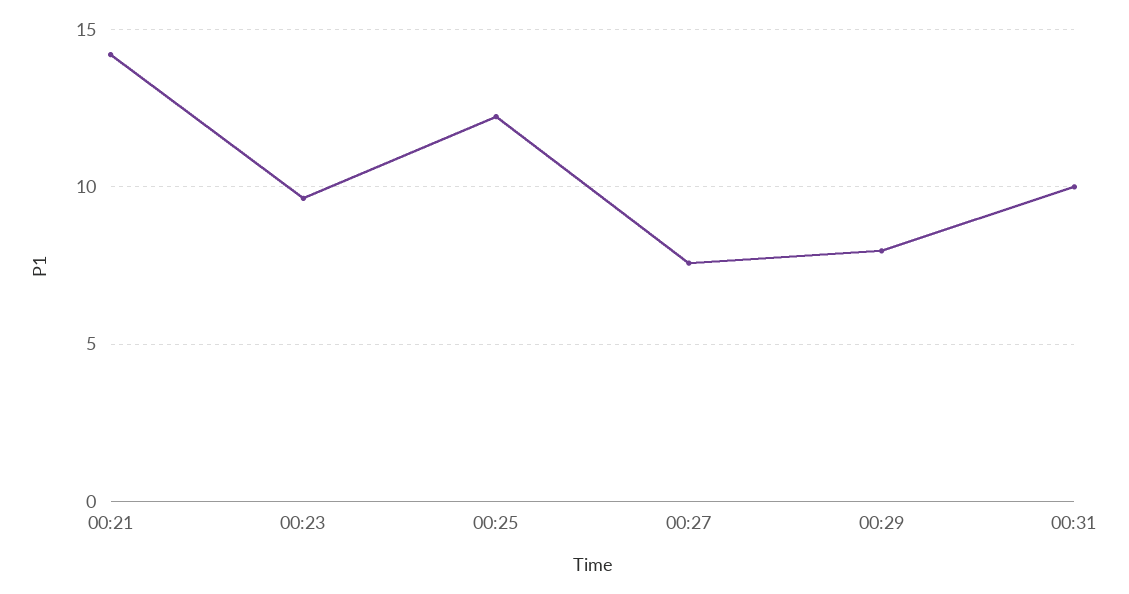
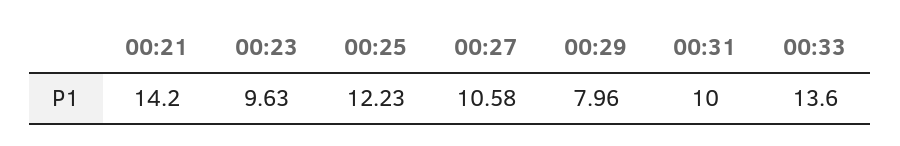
00:27: 7.5 -> 10.58
00:33: none -> 13.6

